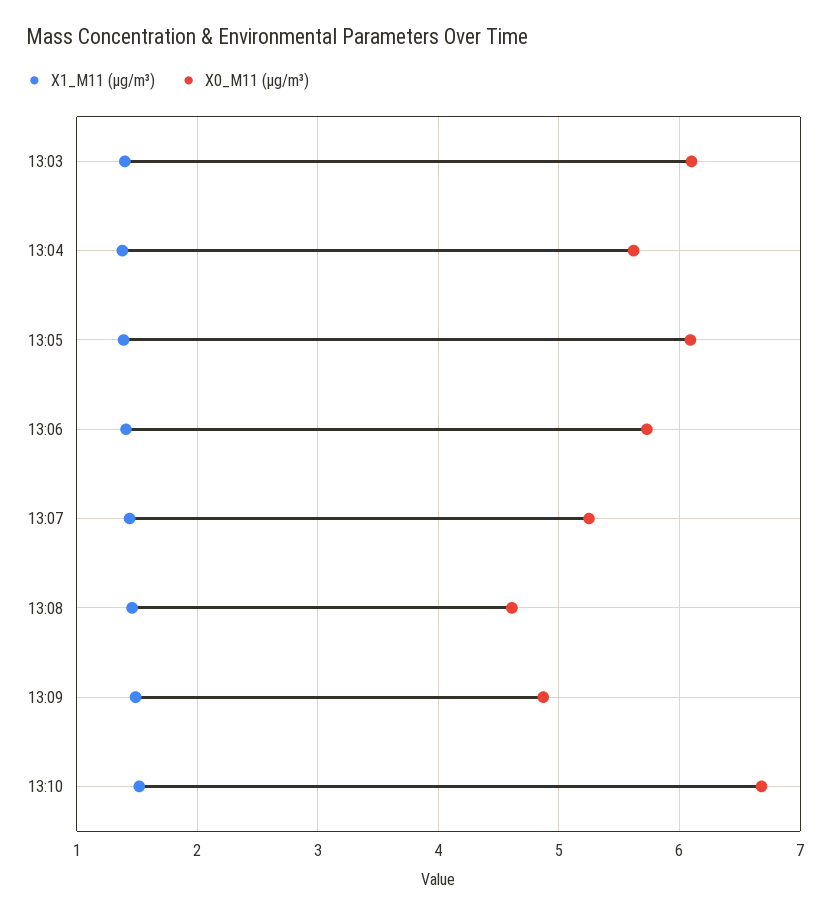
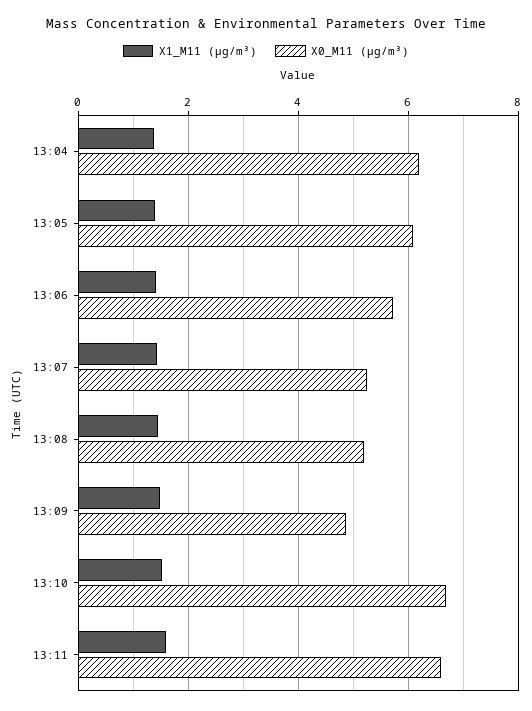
X1_M11 (μg/m³), 13:03: 1.4 -> none
X0_M11 (μg/m³), 13:03: 6.1 -> none
X0_M11 (μg/m³), 13:04: 5.6 -> 6.2
X0_M11 (μg/m³), 13:08: 4.6 -> 5.2
X1_M11 (μg/m³), 13:11: none -> 1.6
X0_M11 (μg/m³), 13:11: none -> 6.6

